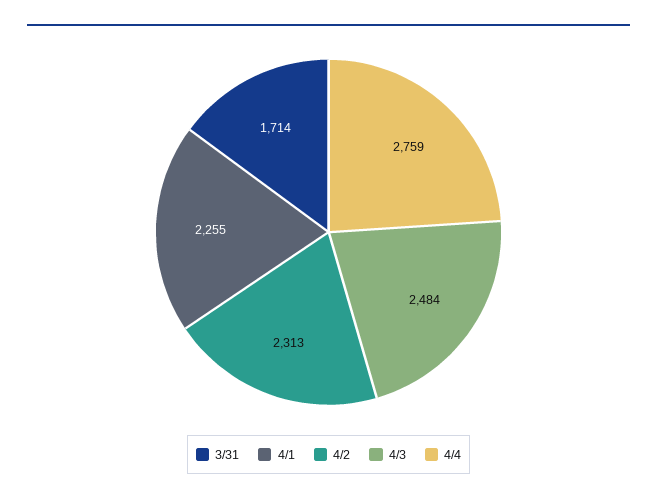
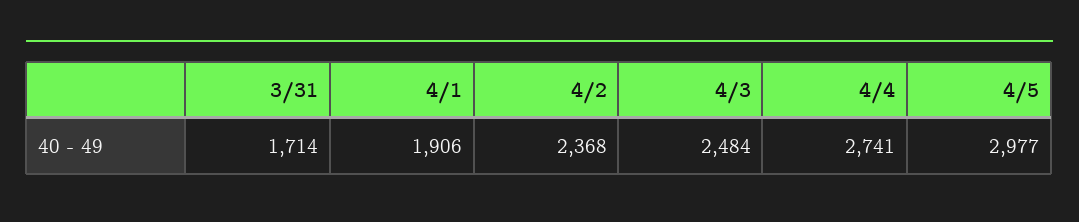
4/1: 2255 -> 1906
4/2: 2313 -> 2368
4/4: 2759 -> 2741
4/5: none -> 2977

